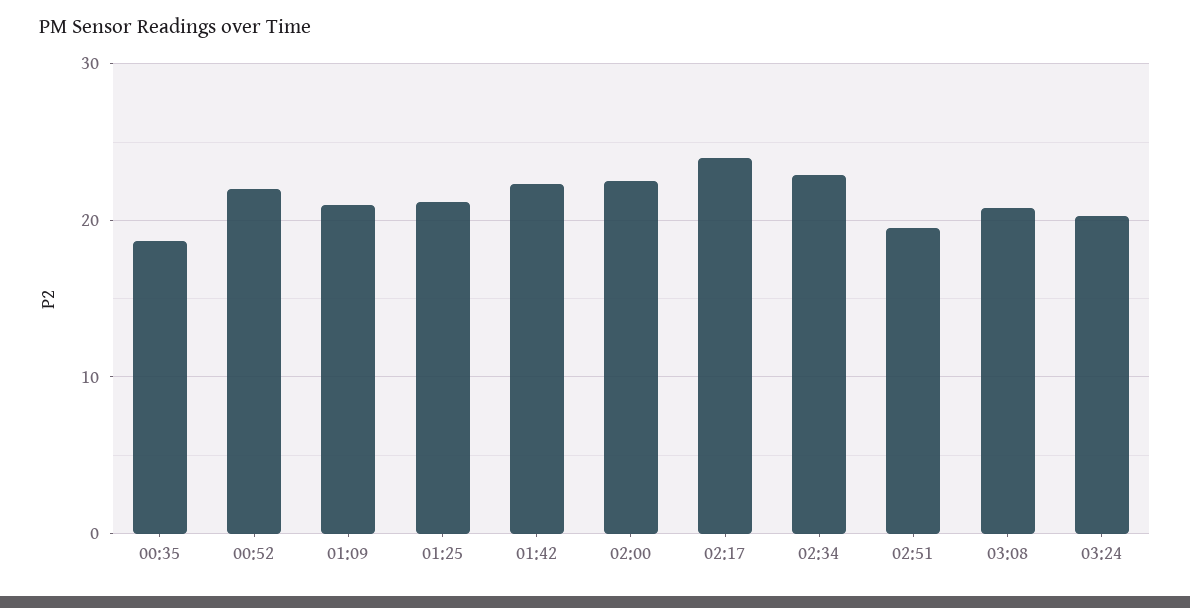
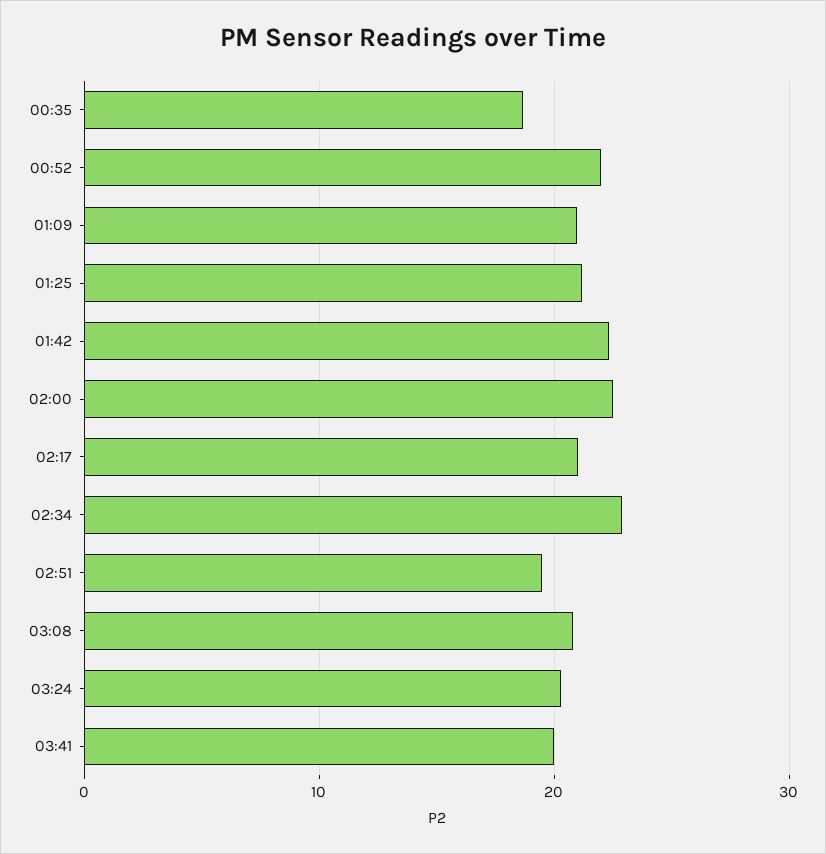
02:17: 24 -> 21
03:41: none -> 20

